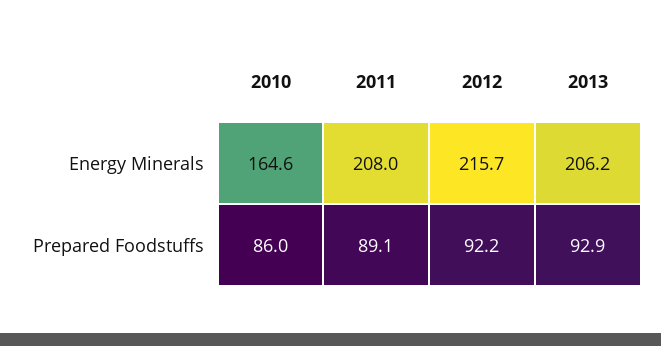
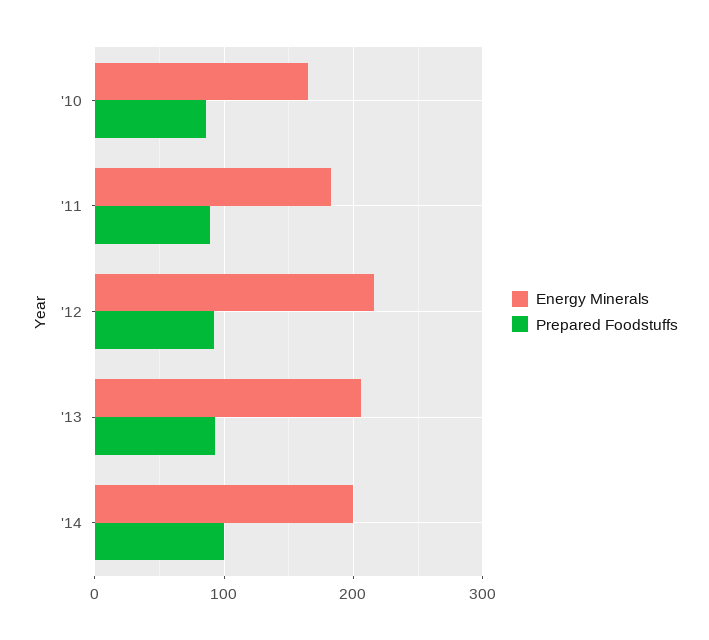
Energy Minerals, 2011: 208 -> 180
Energy Minerals, '14: none -> 200
Prepared Foodstuffs, '14: none -> 100

